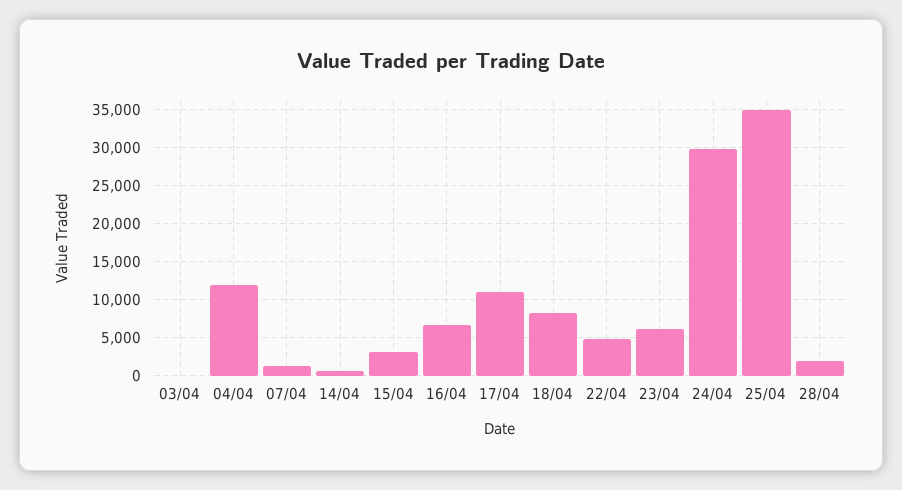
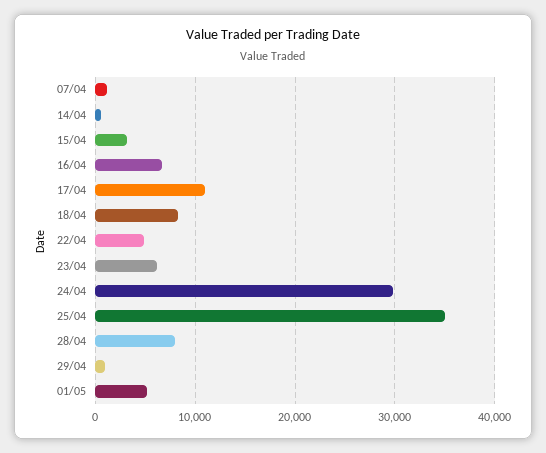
03/04: 0 -> none
04/04: 12000 -> none
28/04: 2000 -> 8000
29/04: none -> 1000
01/05: none -> 5000

